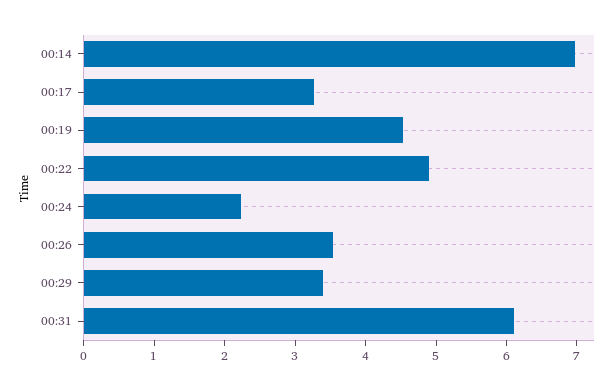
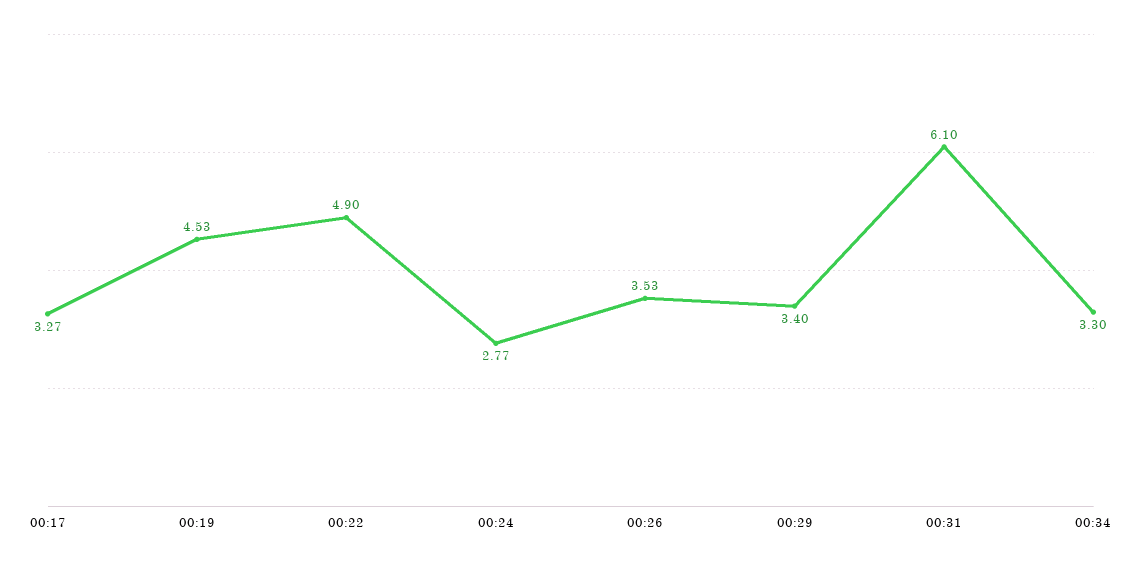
00:14: 7 -> none
00:24: 2.2 -> 2.77
00:34: none -> 3.3

